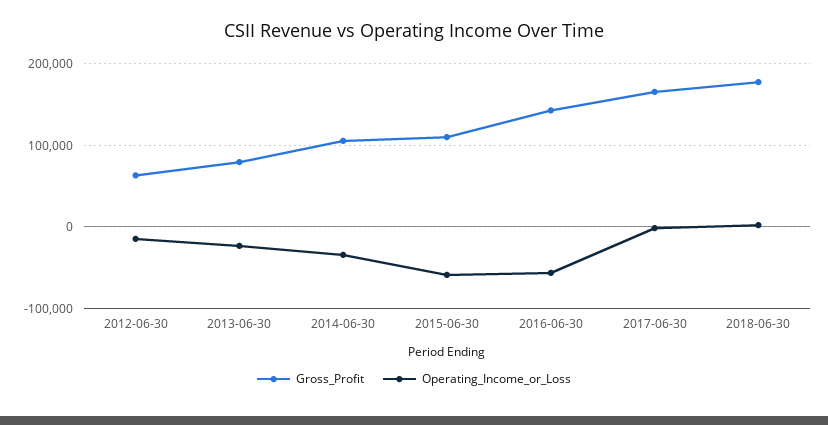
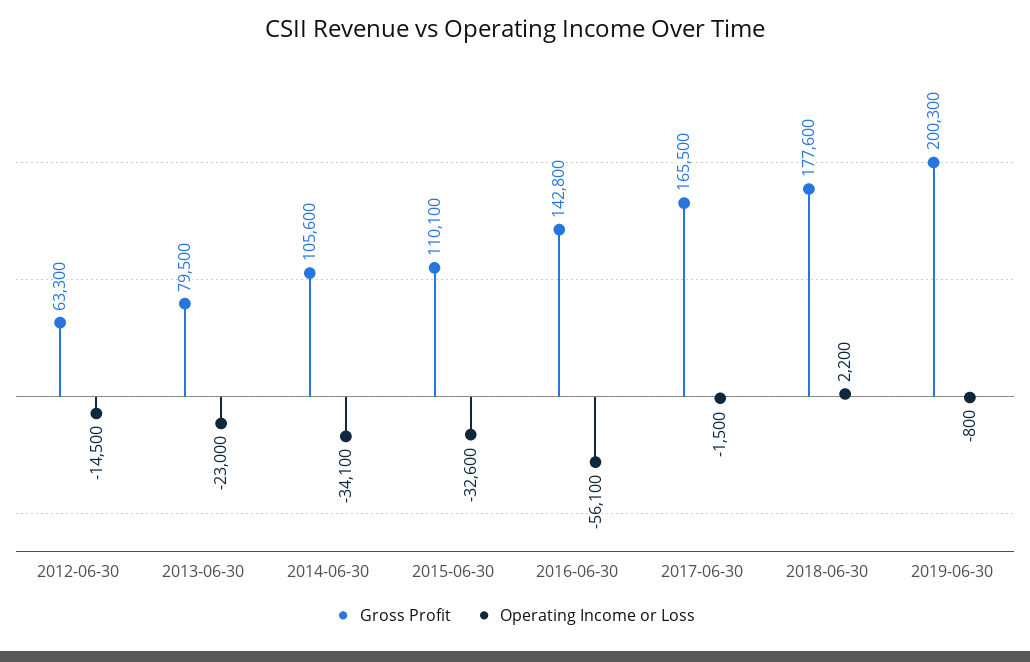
Operating_Income_or_Loss, 2015-06-30: -60000 -> -32600
Gross_Profit, 2019-06-30: none -> 200300
Operating_Income_or_Loss, 2019-06-30: none -> -800

